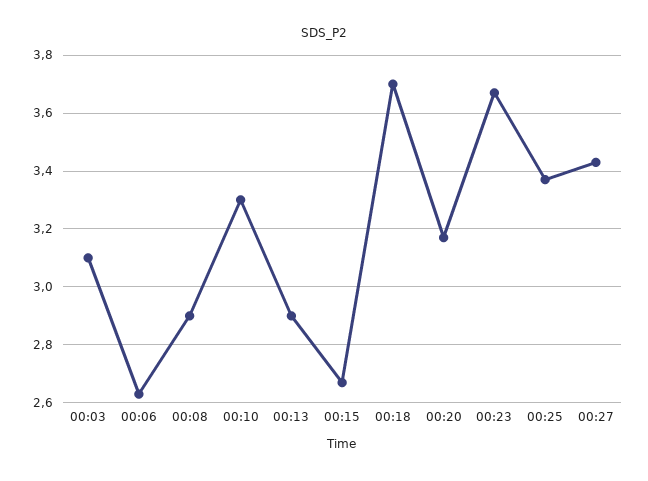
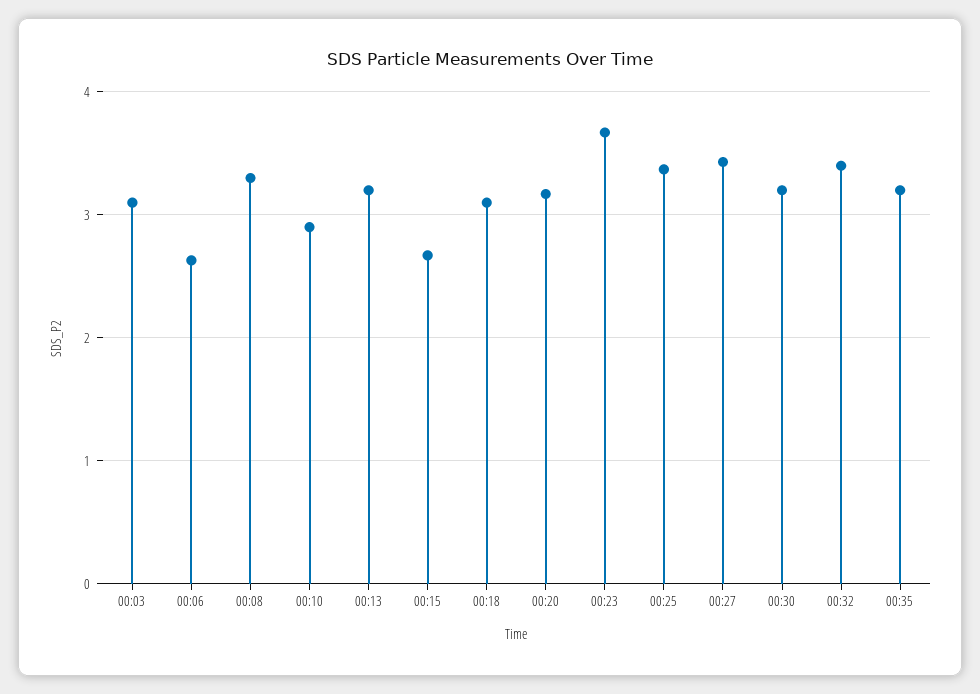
00:08: 2.9 -> 3.3
00:10: 3.3 -> 2.9
00:13: 2.9 -> 3.2
00:18: 3.7 -> 3.1
00:30: none -> 3.2
00:32: none -> 3.4
00:35: none -> 3.2

